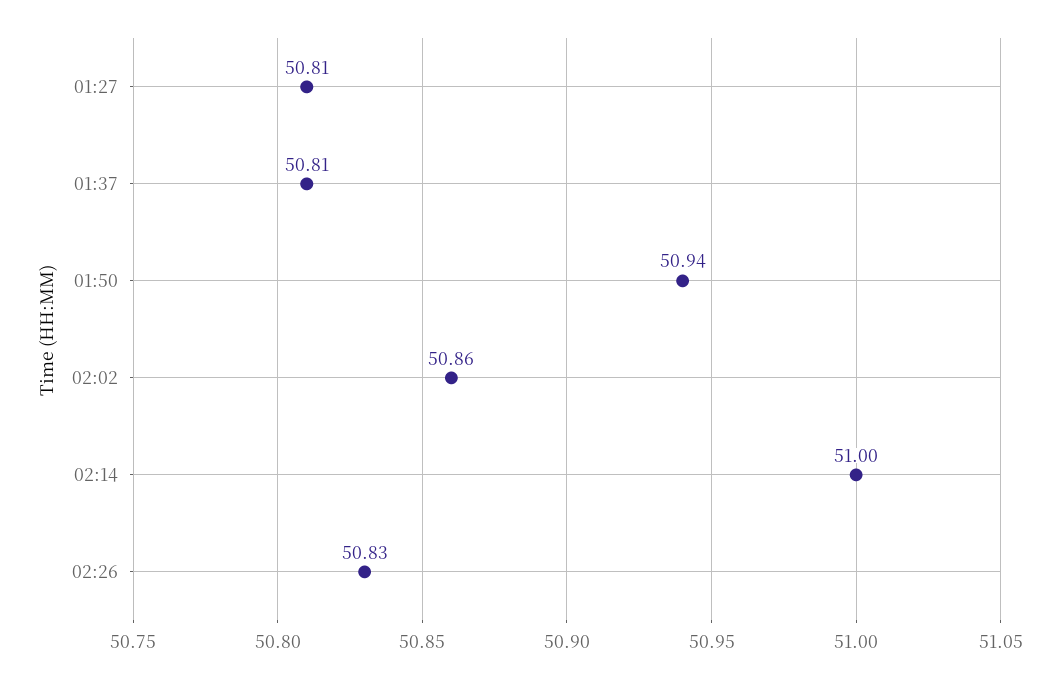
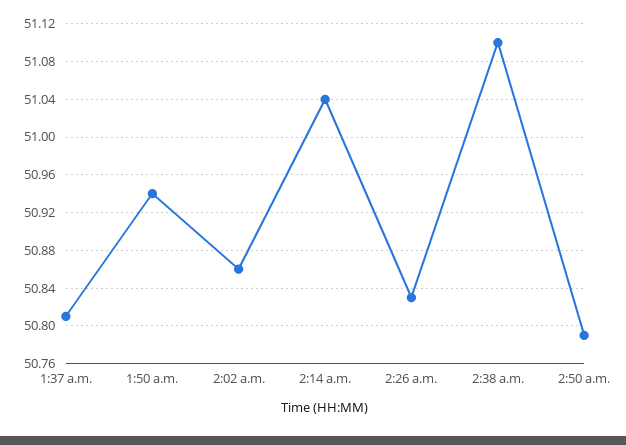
01:27: 50.81 -> none
02:14: 51 -> 51.04
2:38 a.m.: none -> 51.1
2:50 a.m.: none -> 50.79

